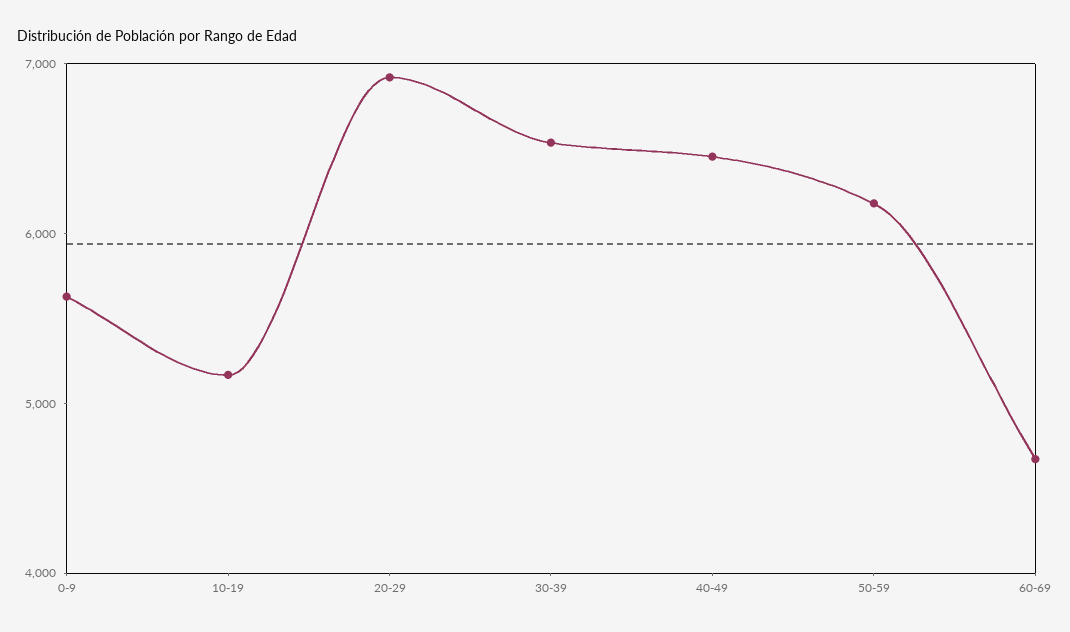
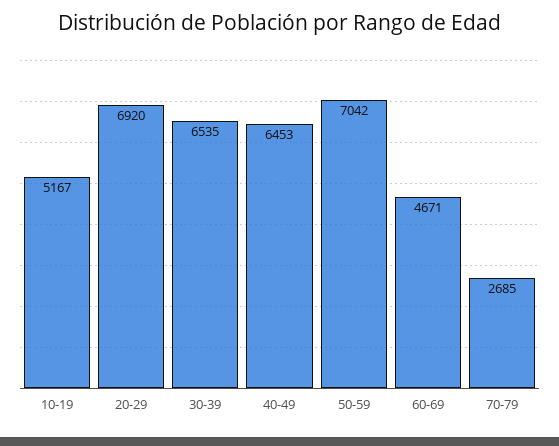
0-9: 5600 -> none
50-59: 6200 -> 7042
70-79: none -> 2685

